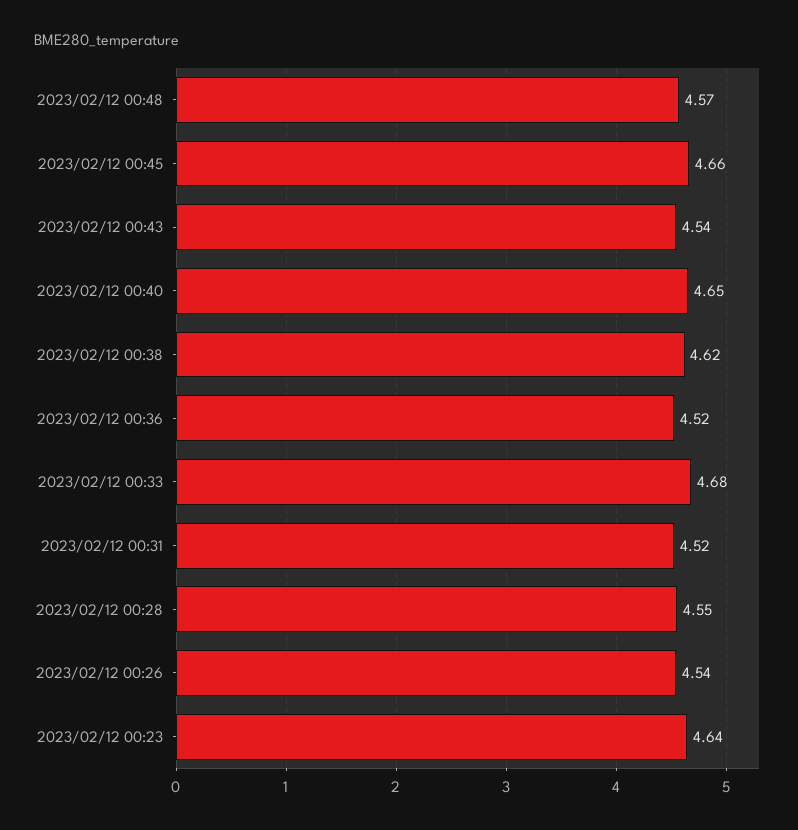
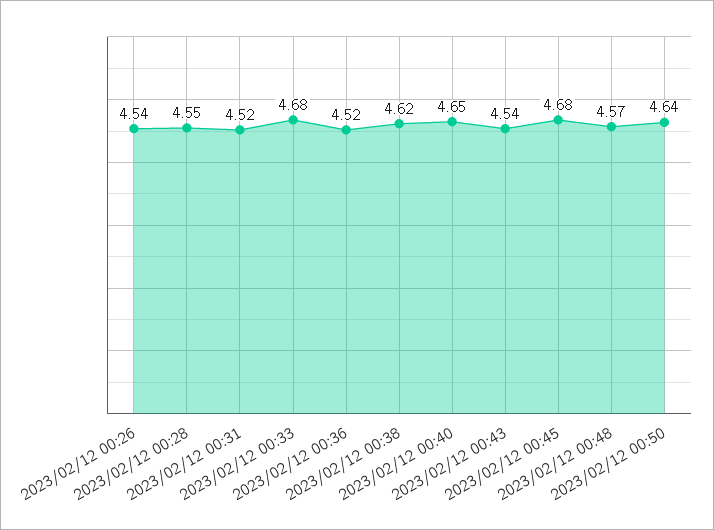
2023/02/12 00:45: 4.66 -> 4.68
2023/02/12 00:23: 4.64 -> none
2023/02/12 00:50: none -> 4.64

